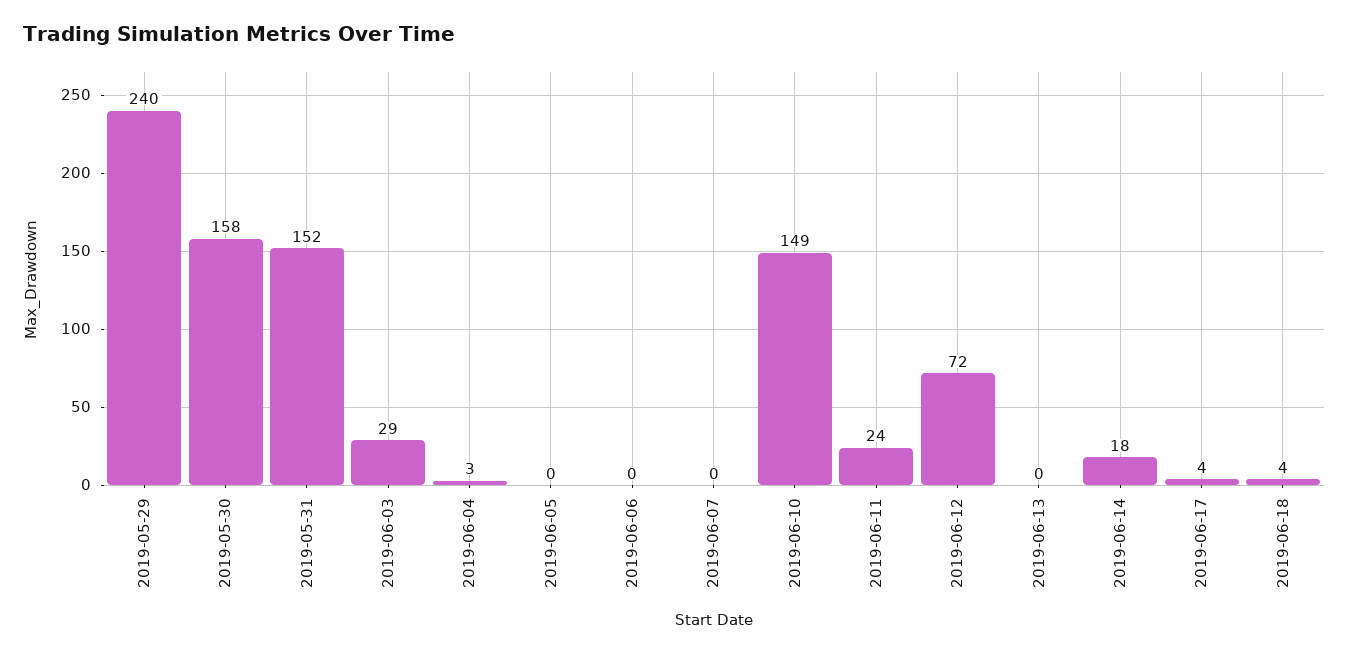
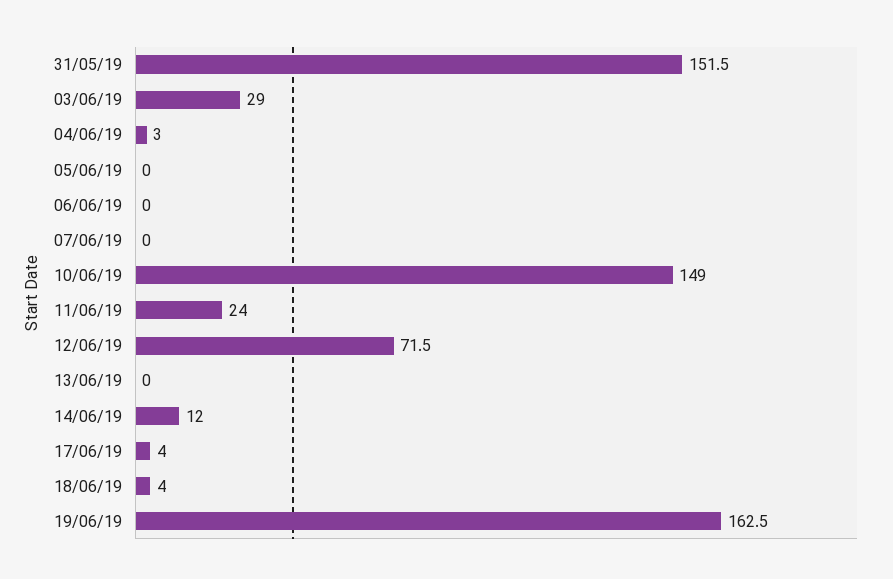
2019-05-29: 240 -> none
2019-05-30: 158 -> none
2019-06-14: 18 -> 12
19/06/19: none -> 162.5

